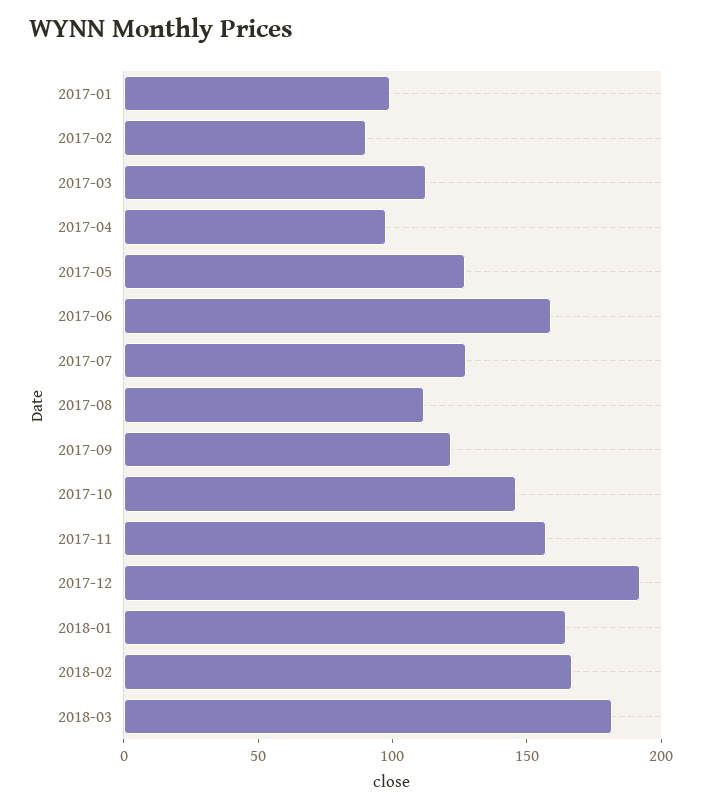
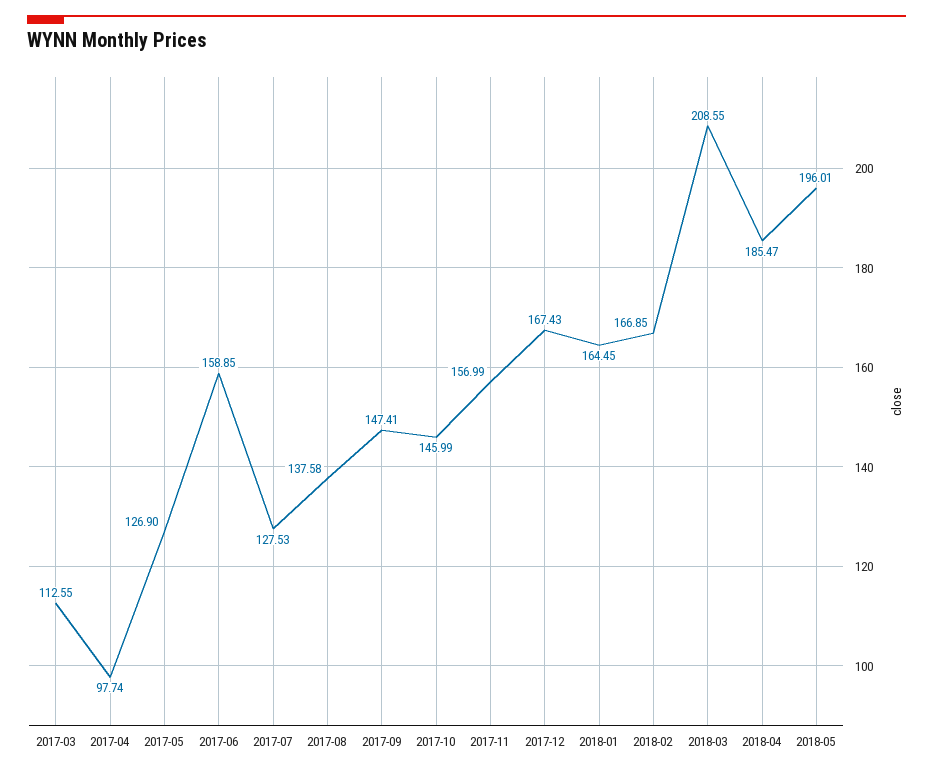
2017-01: 100 -> none
2017-02: 90 -> none
2017-08: 110 -> 137.58
2017-09: 120 -> 147.41
2017-12: 190 -> 167.43
2018-03: 180 -> 208.55
2018-04: none -> 185.47
2018-05: none -> 196.01

